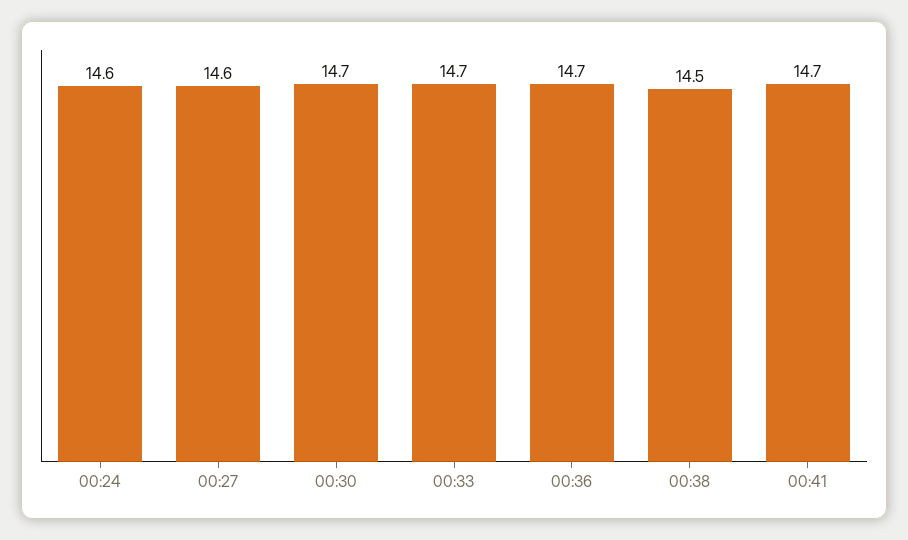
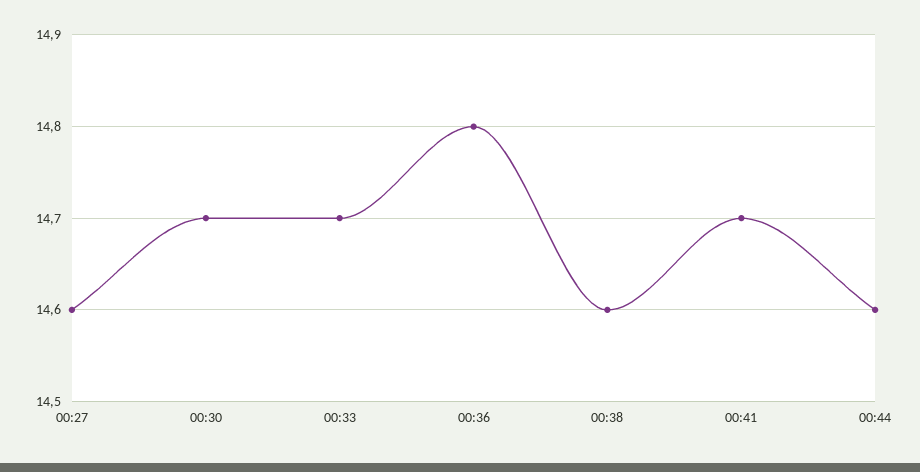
00:24: 14.6 -> none
00:36: 14.7 -> 14.8
00:38: 14.5 -> 14.6
00:44: none -> 14.6

